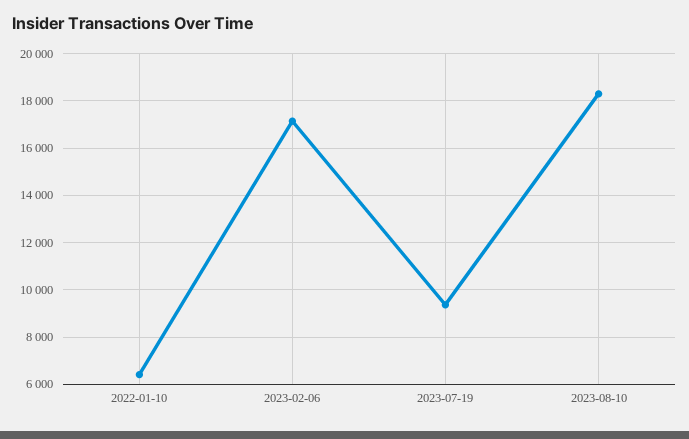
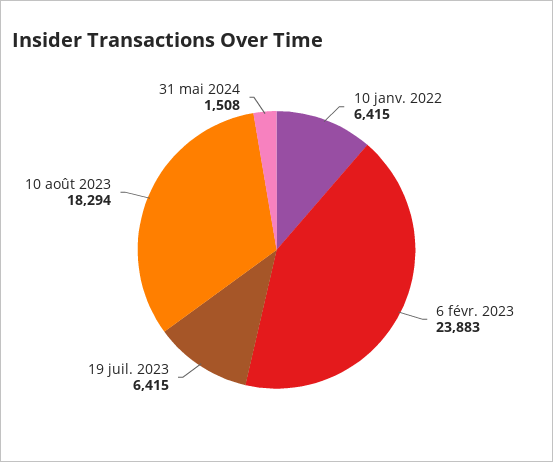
2023-02-06: 17000 -> 23883
2023-07-19: 9500 -> 6415
31 mai 2024: none -> 1508

